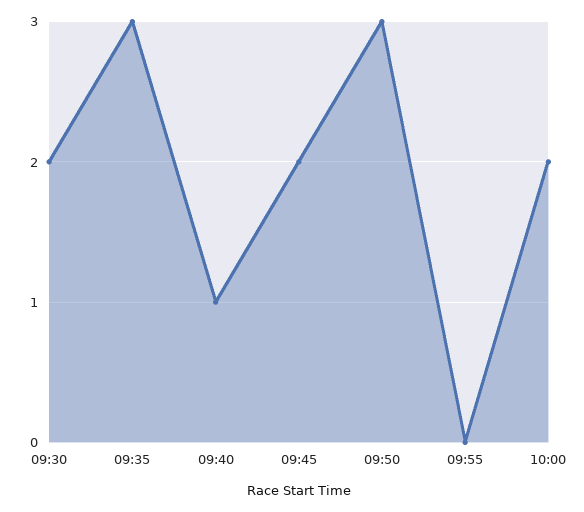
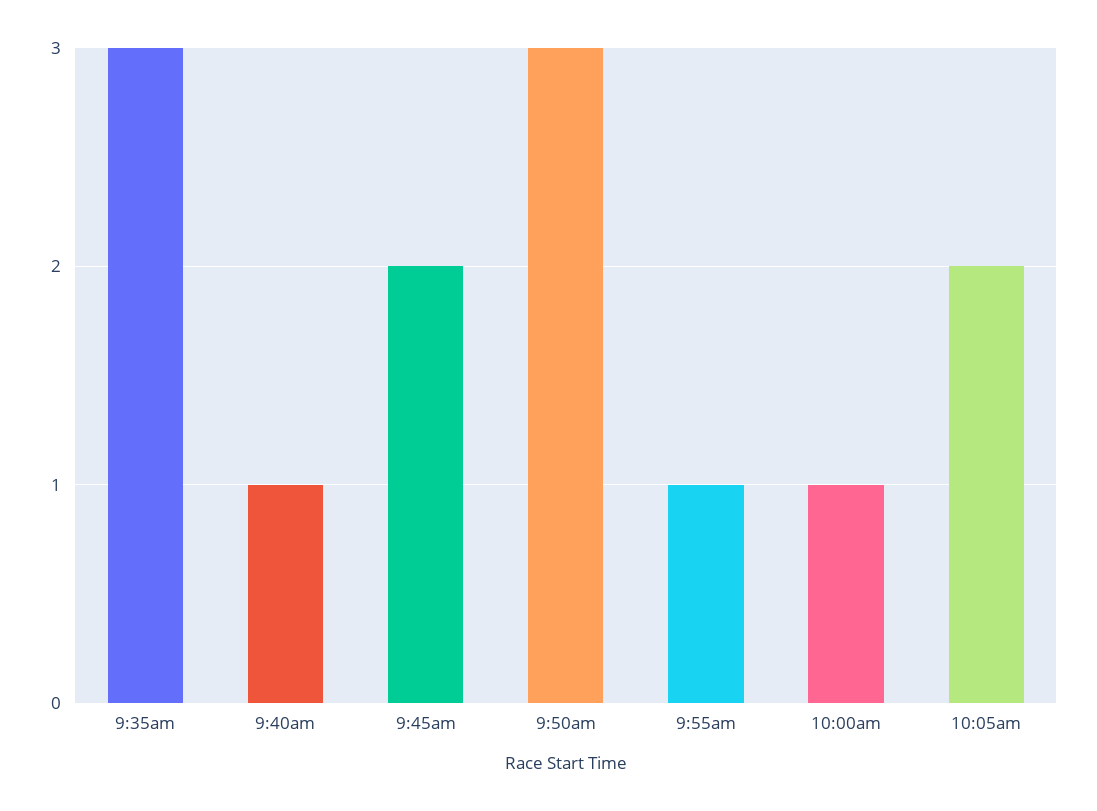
09:30: 2 -> none
09:55: 0 -> 1
10:00: 2 -> 1
10:05am: none -> 2

